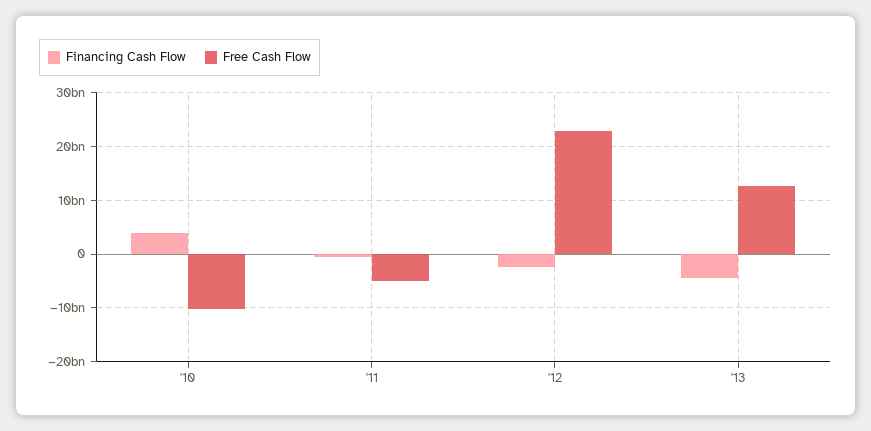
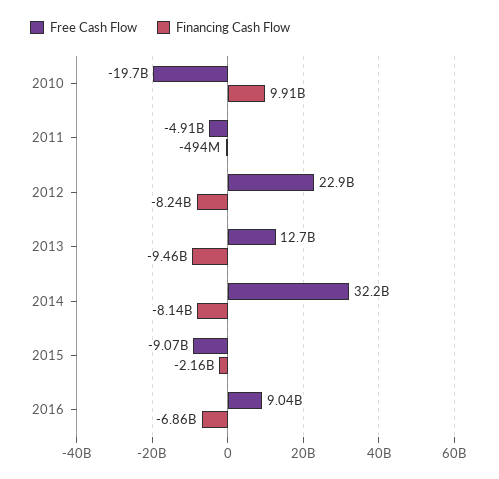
Financing Cash Flow, '10: 4000000000 -> 9910000000
Free Cash Flow, '10: -10000000000 -> -19700000000
Financing Cash Flow, '12: -2000000000 -> -8240000000
Financing Cash Flow, '13: -4000000000 -> -9460000000
Free Cash Flow, 2014: none -> 32200000000
Financing Cash Flow, 2014: none -> -8140000000
Free Cash Flow, 2015: none -> -9070000000
Financing Cash Flow, 2015: none -> -2160000000
Free Cash Flow, 2016: none -> 9040000000
Financing Cash Flow, 2016: none -> -6860000000

